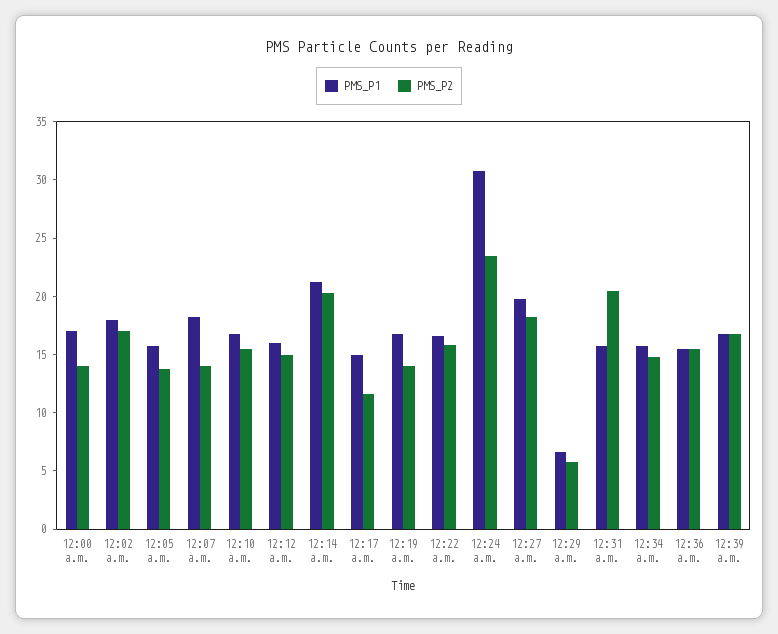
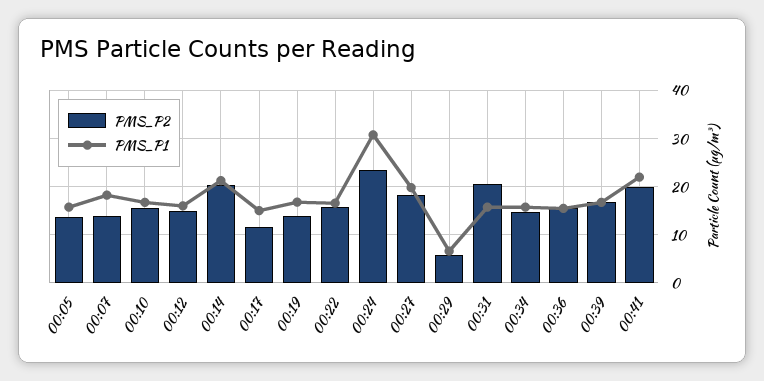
PMS_P1, 12:00 a.m.: 17 -> none
PMS_P2, 12:00 a.m.: 14 -> none
PMS_P1, 12:02 a.m.: 18 -> none
PMS_P2, 12:02 a.m.: 17 -> none
PMS_P2, 00:41: none -> 20
PMS_P1, 00:41: none -> 22

